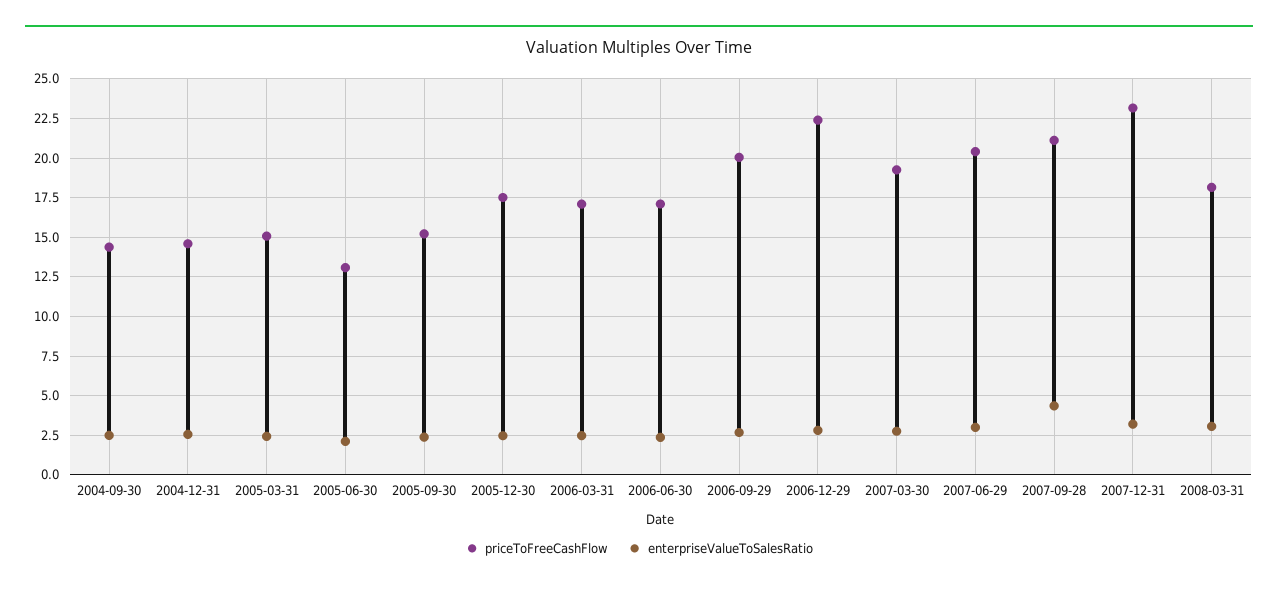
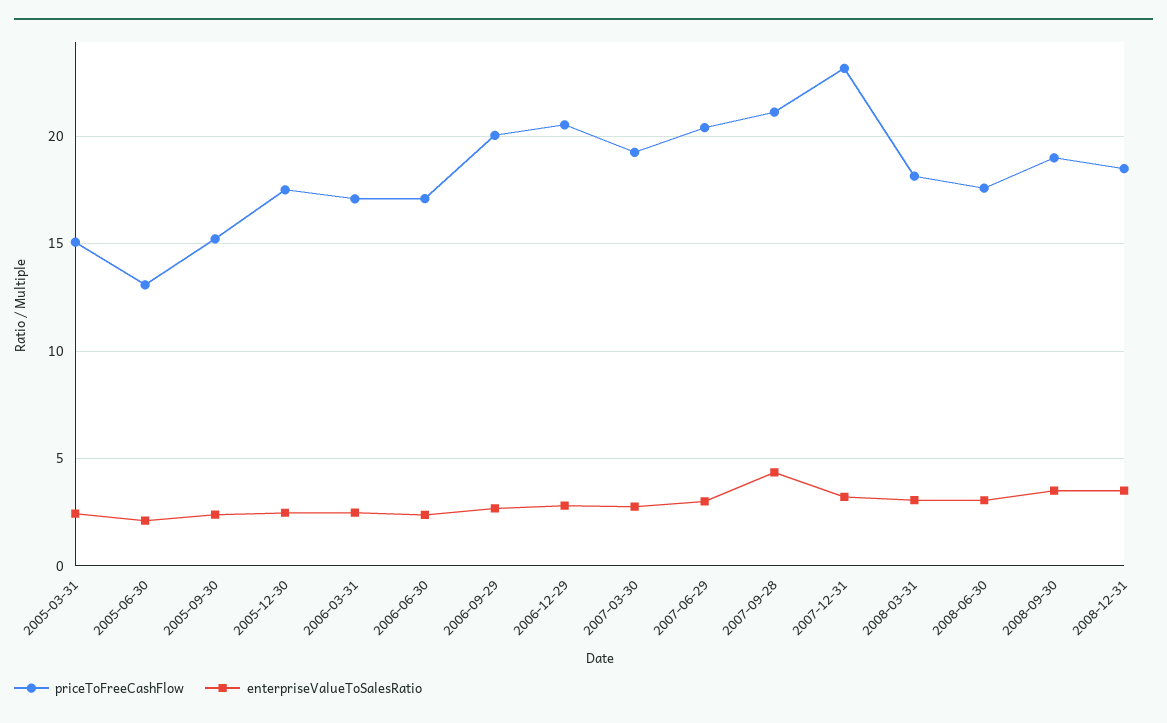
priceToFreeCashFlow, 2004-09-30: 14.5 -> none
enterpriseValueToSalesRatio, 2004-09-30: 2.5 -> none
priceToFreeCashFlow, 2004-12-31: 14.5 -> none
enterpriseValueToSalesRatio, 2004-12-31: 2.5 -> none
priceToFreeCashFlow, 2006-12-29: 22.5 -> 20.5
priceToFreeCashFlow, 2008-06-30: none -> 17.5
enterpriseValueToSalesRatio, 2008-06-30: none -> 3
priceToFreeCashFlow, 2008-09-30: none -> 19
enterpriseValueToSalesRatio, 2008-09-30: none -> 3.5
priceToFreeCashFlow, 2008-12-31: none -> 18.5
enterpriseValueToSalesRatio, 2008-12-31: none -> 3.5

